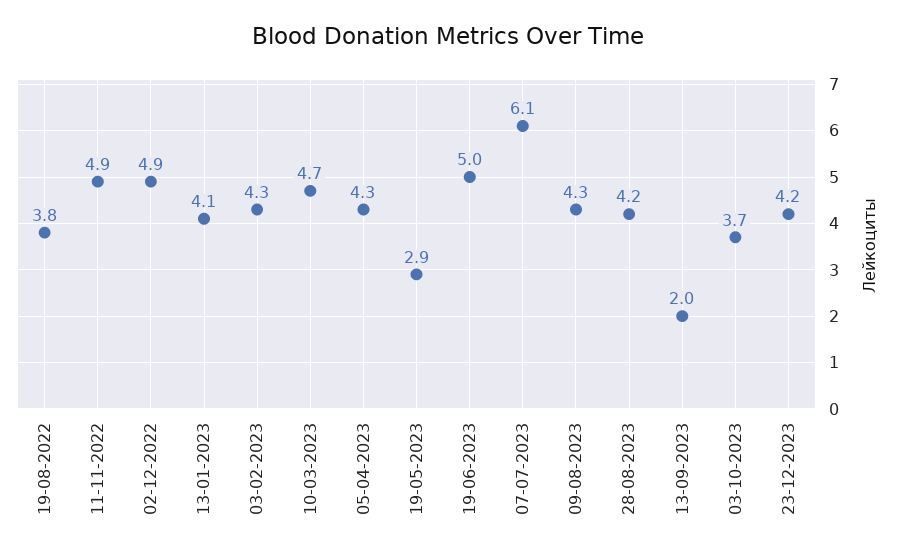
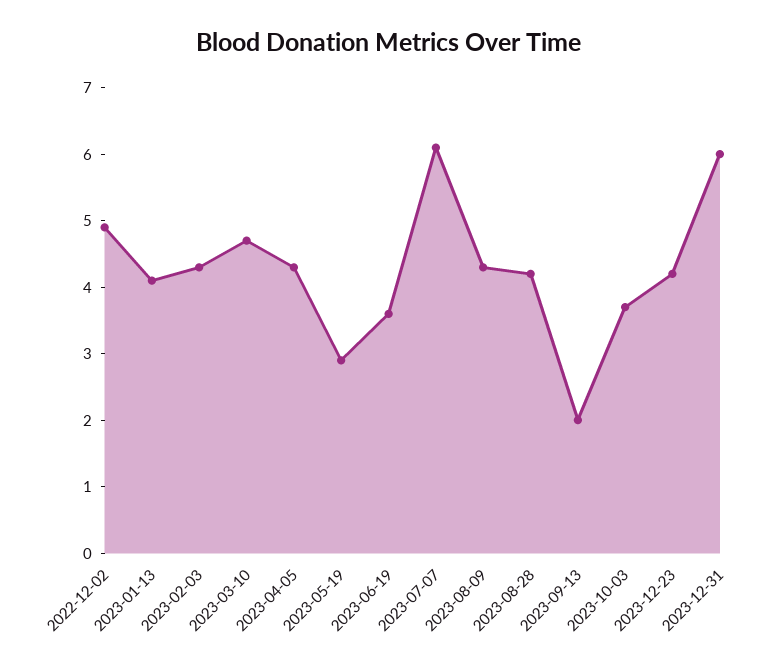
19-08-2022: 3.8 -> none
11-11-2022: 4.9 -> none
19-06-2023: 5 -> 3.5
2023-12-31: none -> 6

